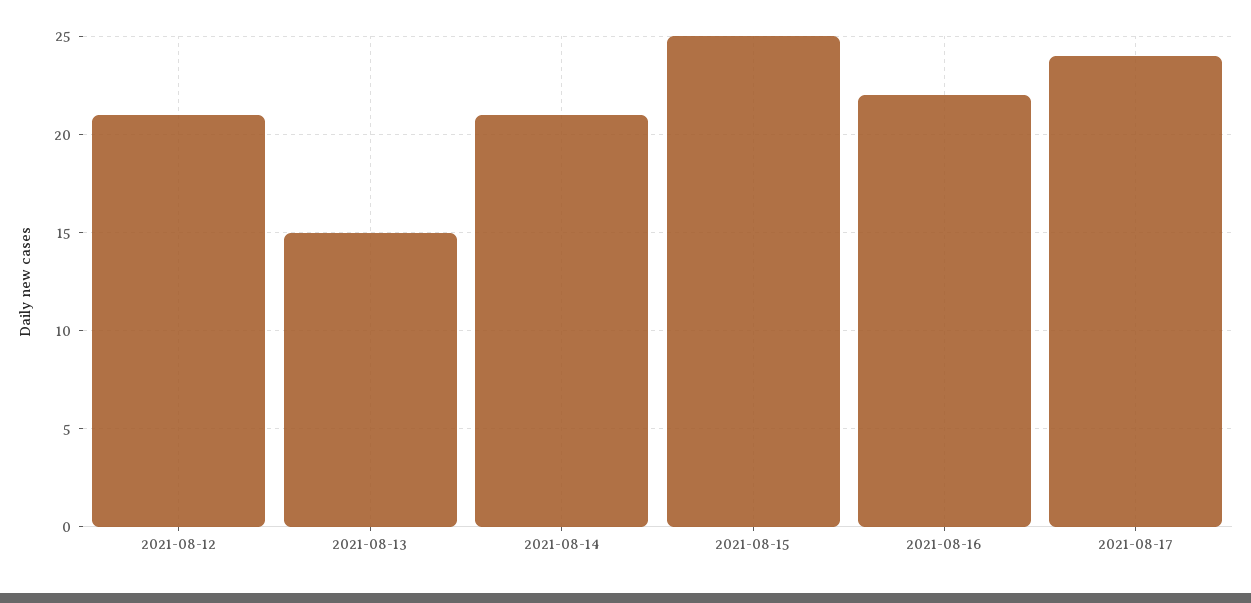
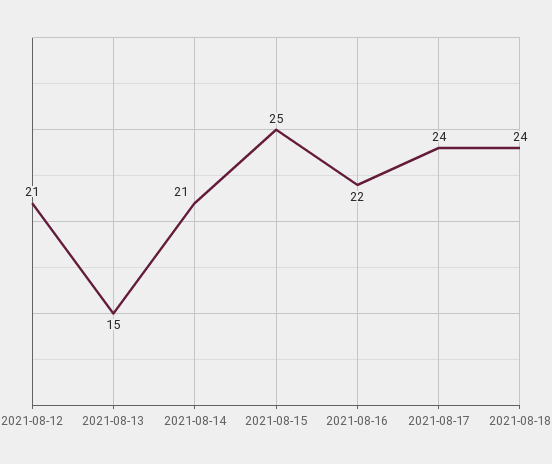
2021-08-18: none -> 24

